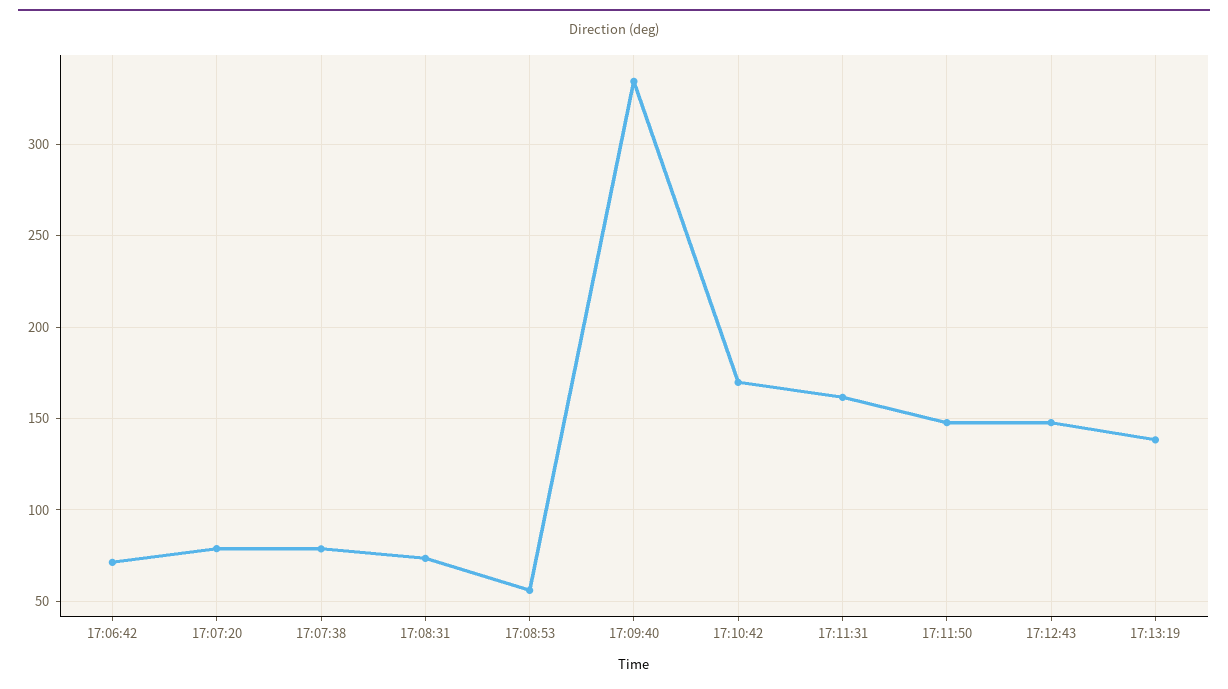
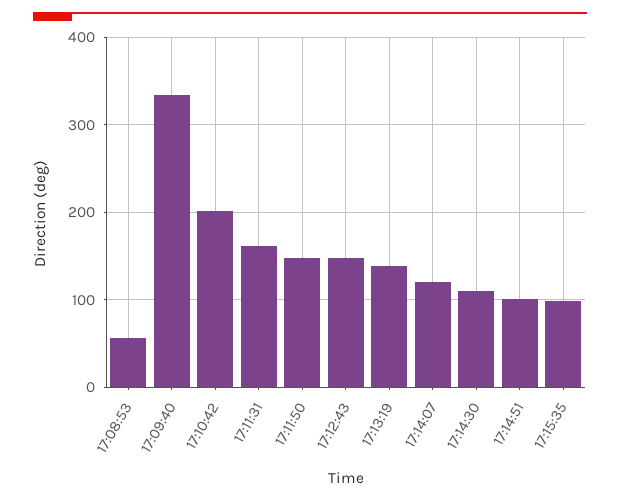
17:06:42: 70 -> none
17:07:20: 80 -> none
17:07:38: 80 -> none
17:08:31: 75 -> none
17:10:42: 170 -> 200
17:14:07: none -> 120
17:14:30: none -> 110
17:14:51: none -> 100
17:15:35: none -> 100

